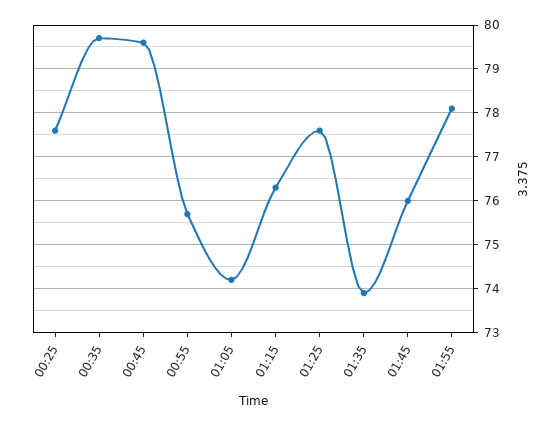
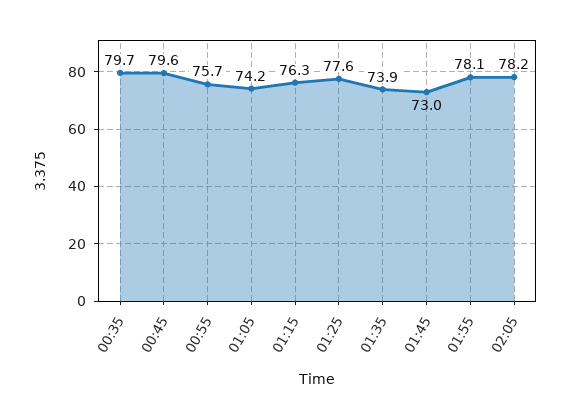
00:25: 77.5 -> none
01:45: 76 -> 73
02:05: none -> 78.2

